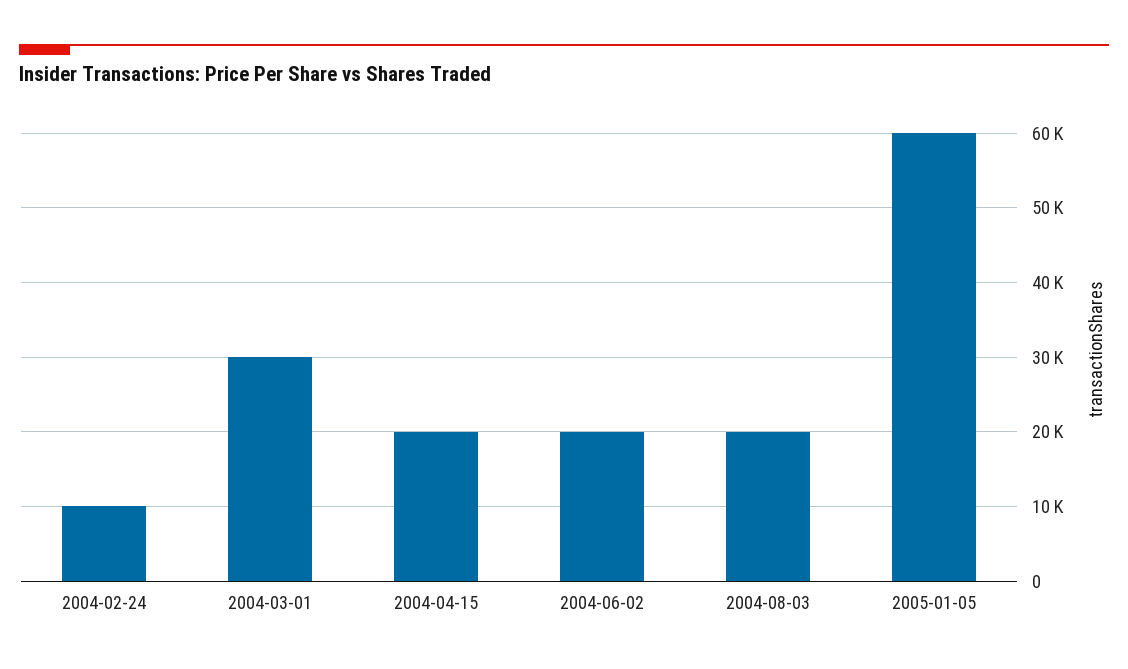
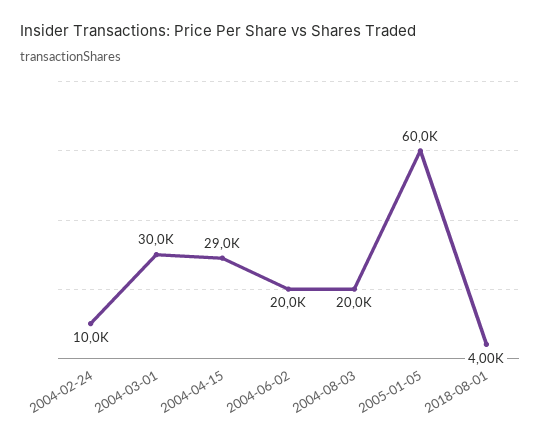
2004-04-15: 20000 -> 29000
2018-08-01: none -> 4000

